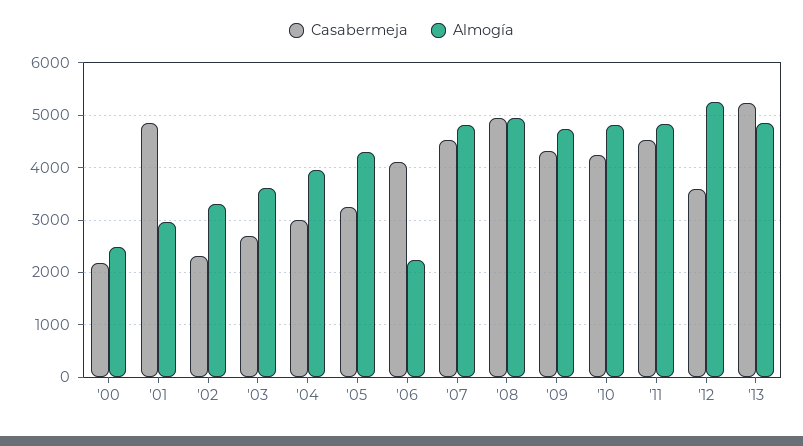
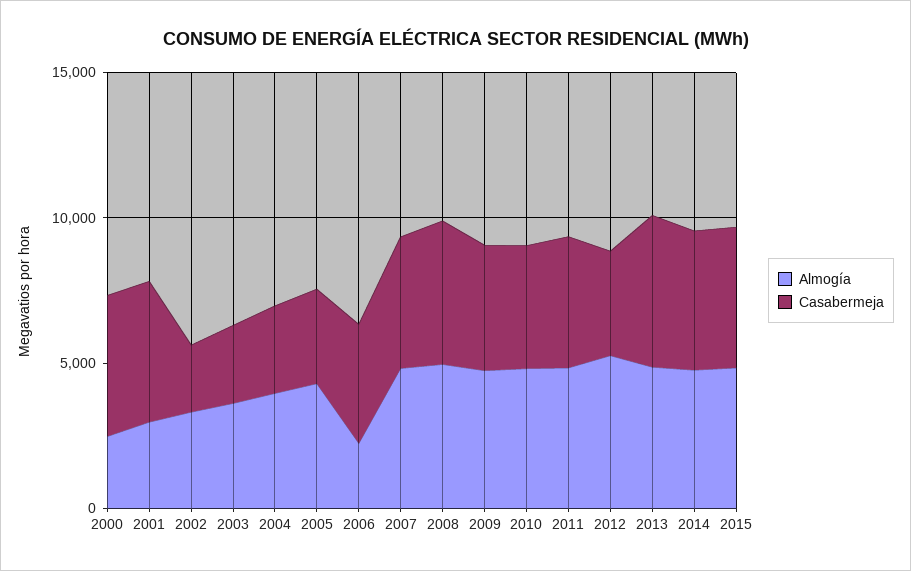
Casabermeja, '00: 2200 -> 5000
Almogía, 2014: none -> 5000
Casabermeja, 2014: none -> 5000
Almogía, 2015: none -> 5000
Casabermeja, 2015: none -> 5000

